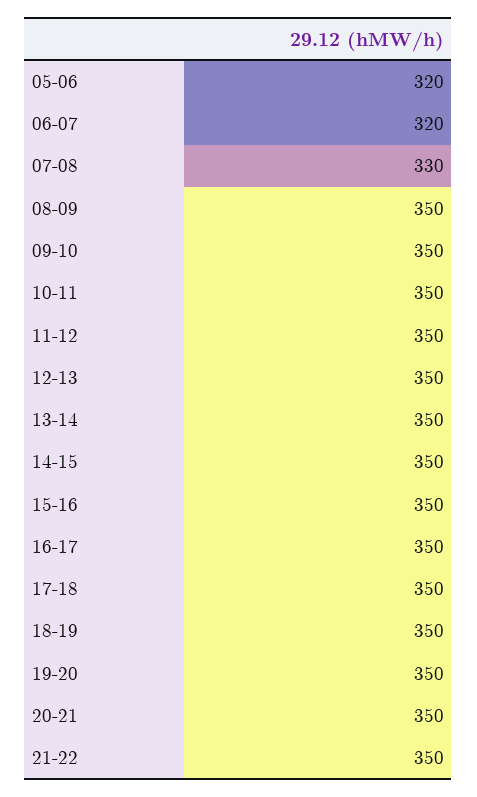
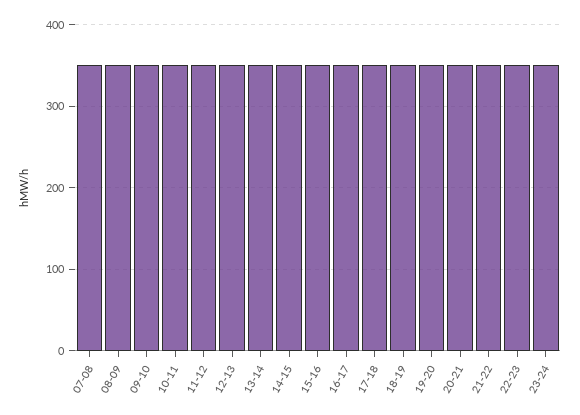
05-06: 320 -> none
06-07: 320 -> none
07-08: 330 -> 350
22-23: none -> 350
23-24: none -> 350

